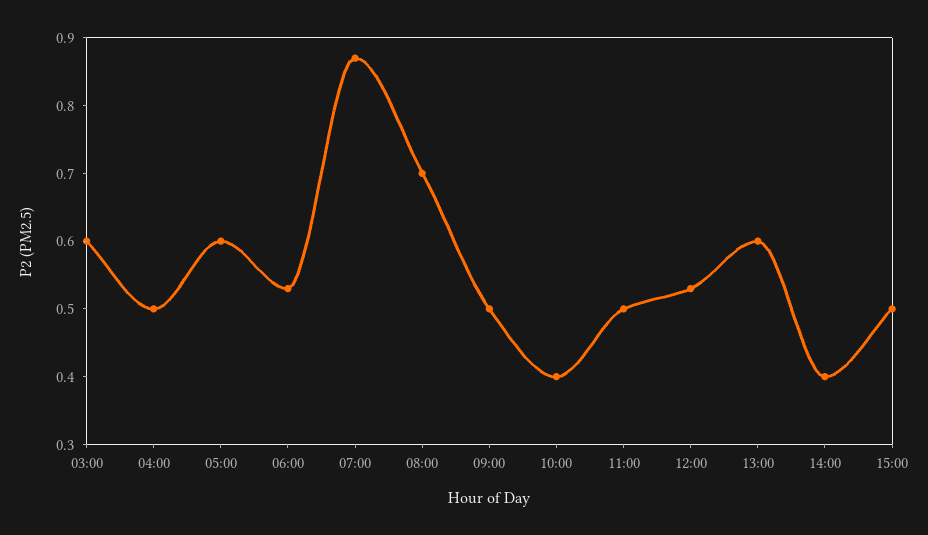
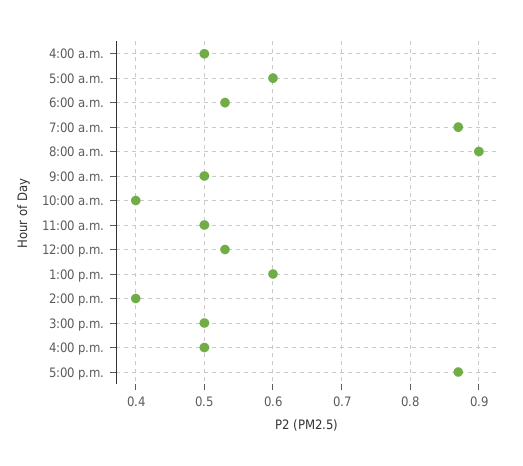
03:00: 0.6 -> none
08:00: 0.7 -> 0.9
4:00 p.m.: none -> 0.5
5:00 p.m.: none -> 0.87

